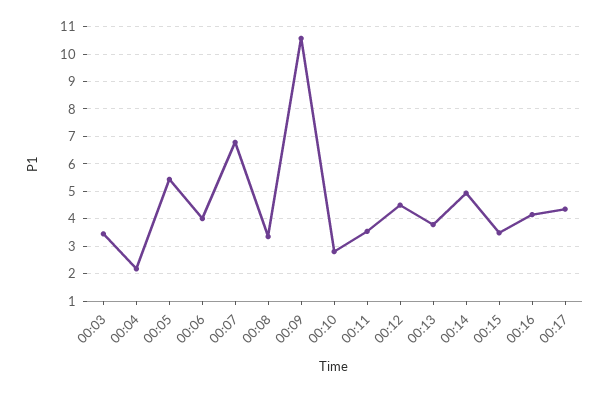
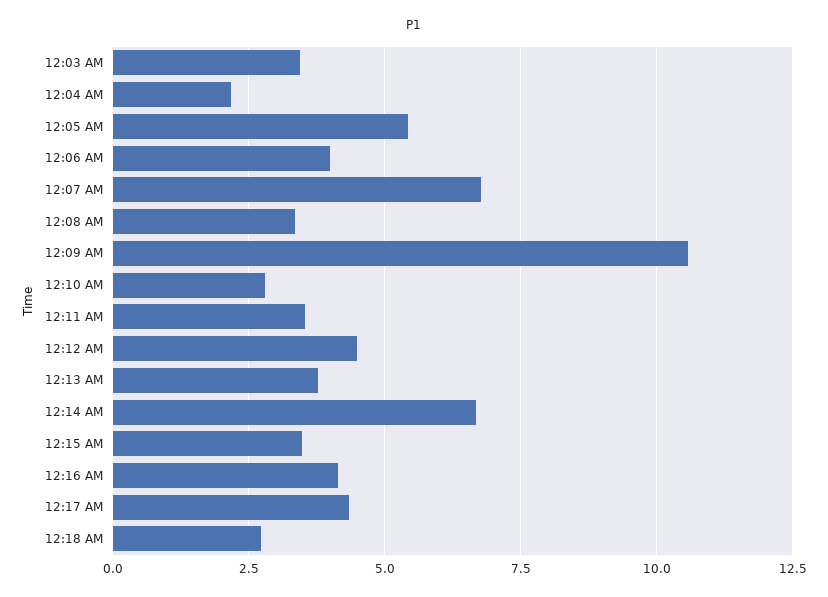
00:14: 5 -> 6.75
12:18 AM: none -> 2.75

